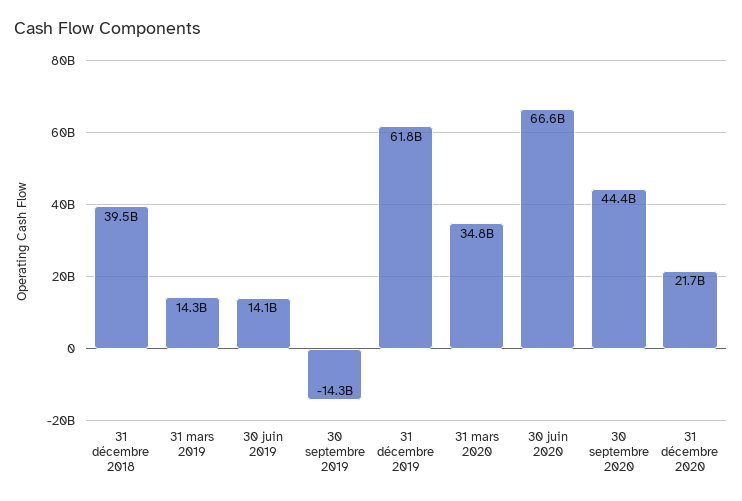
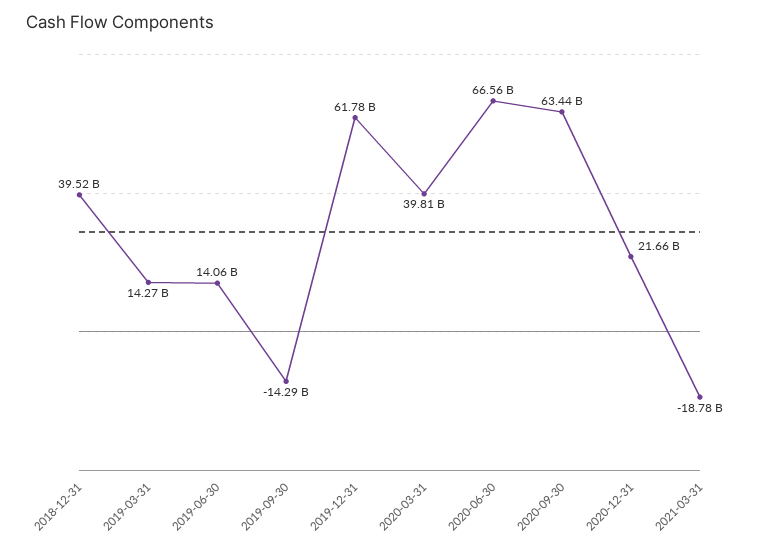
31 mars 2020: 34800000000 -> 39810000000
30 septembre 2020: 44400000000 -> 63440000000
2021-03-31: none -> -18780000000

